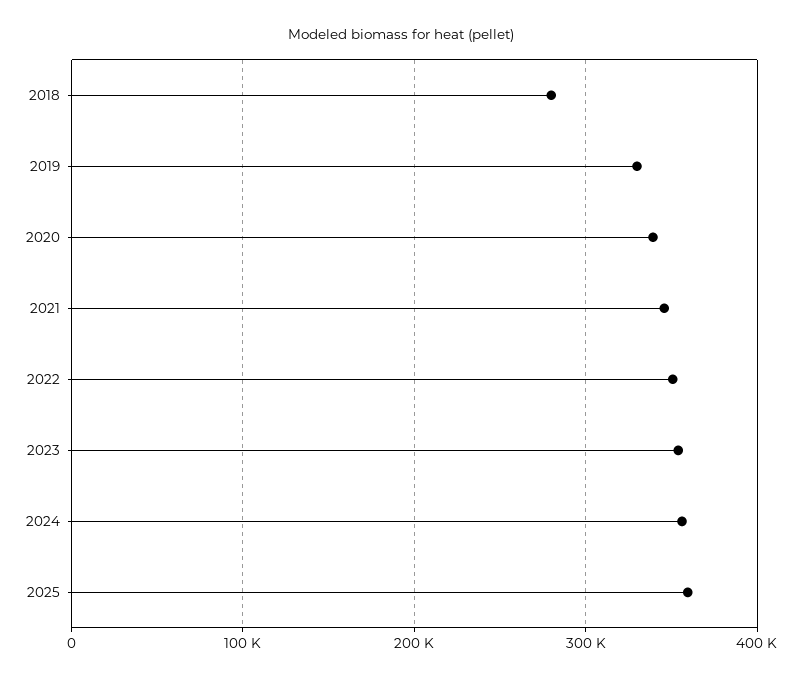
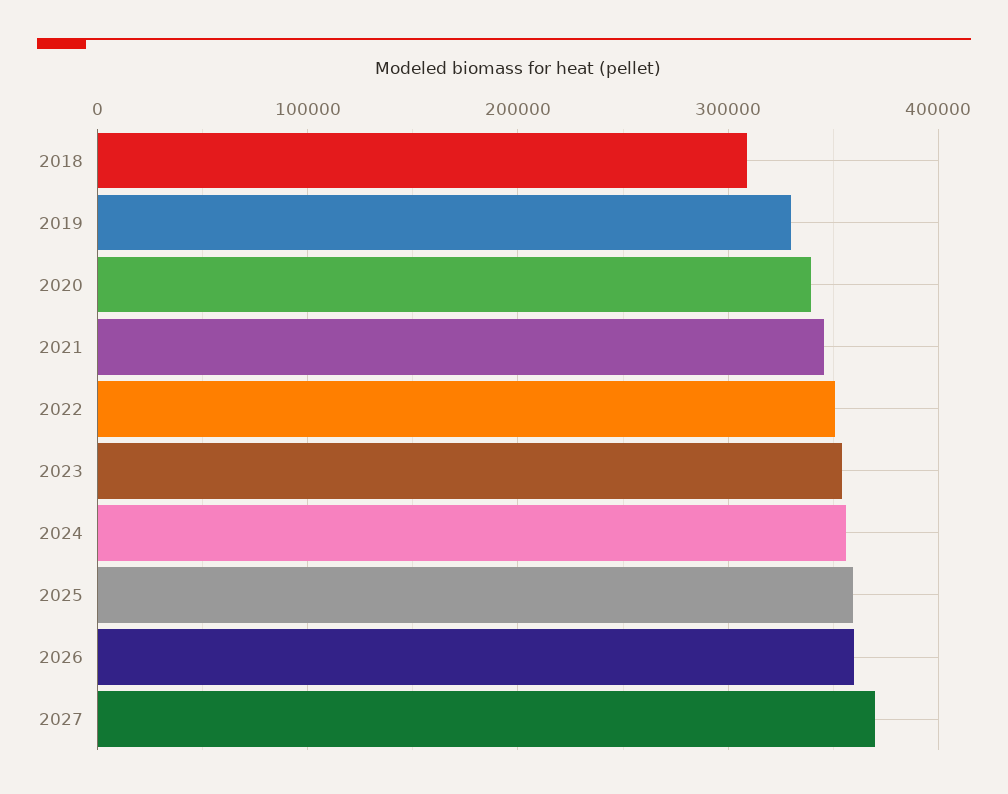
2018: 280000 -> 310000
2026: none -> 360000
2027: none -> 370000

